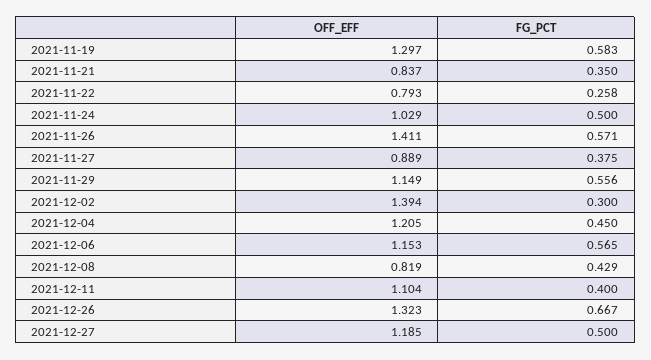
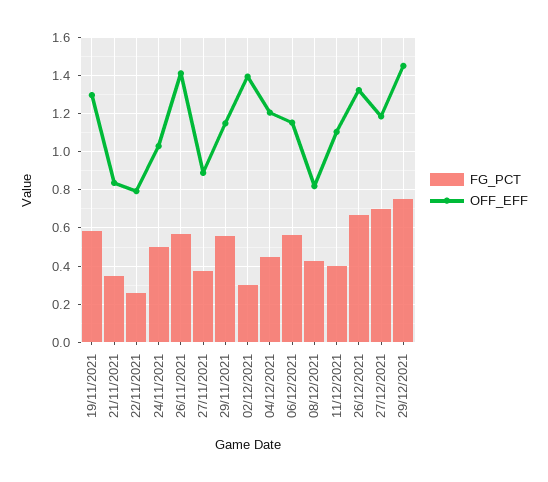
FG_PCT, 2021-12-27: 0.5 -> 0.7
FG_PCT, 29/12/2021: none -> 0.75
OFF_EFF, 29/12/2021: none -> 1.45

